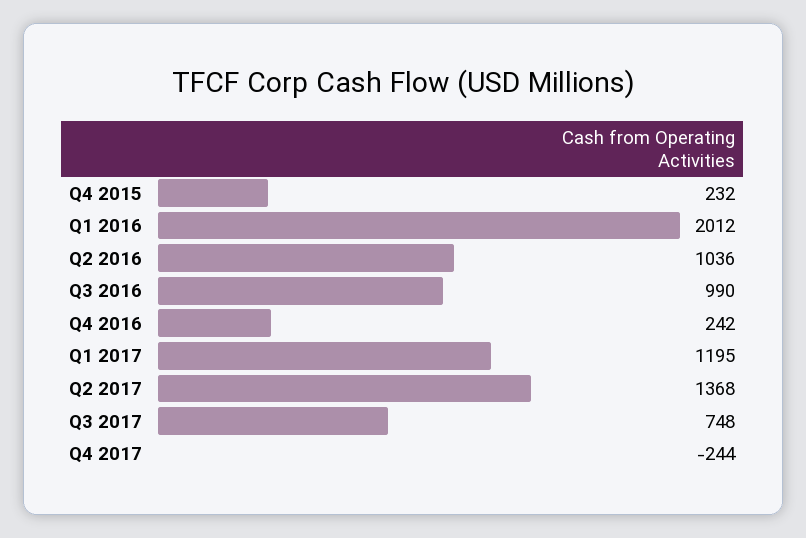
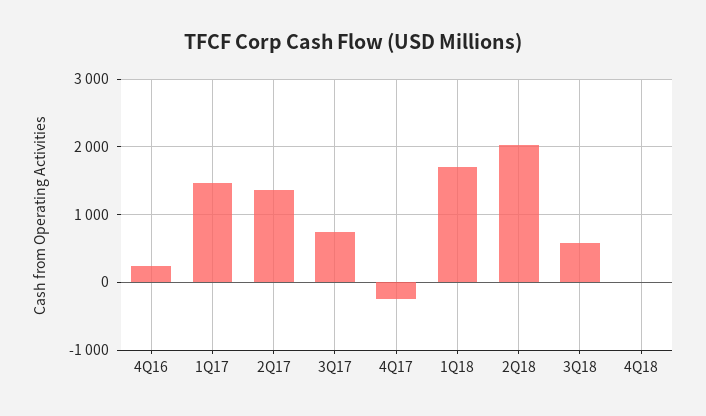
Q4 2015: 232 -> none
Q1 2016: 2012 -> none
Q2 2016: 1036 -> none
Q3 2016: 990 -> none
Q1 2017: 1195 -> 1500
1Q18: none -> 1700
2Q18: none -> 2000
3Q18: none -> 600
4Q18: none -> 0

